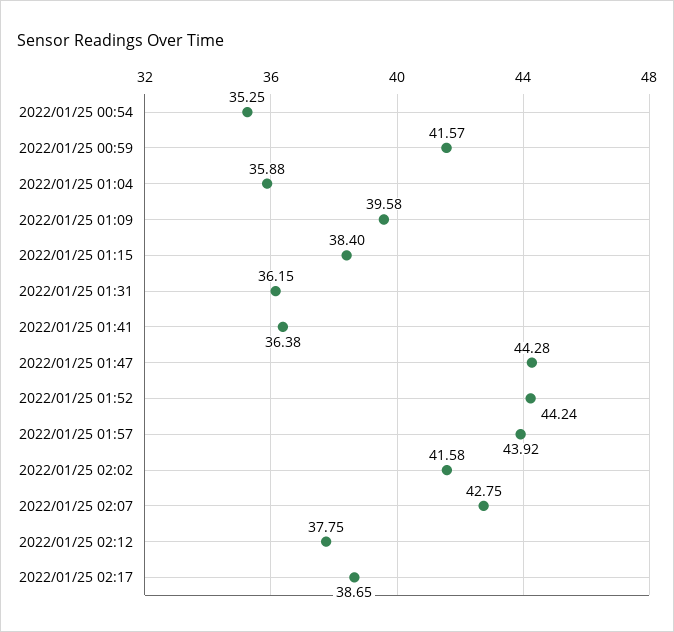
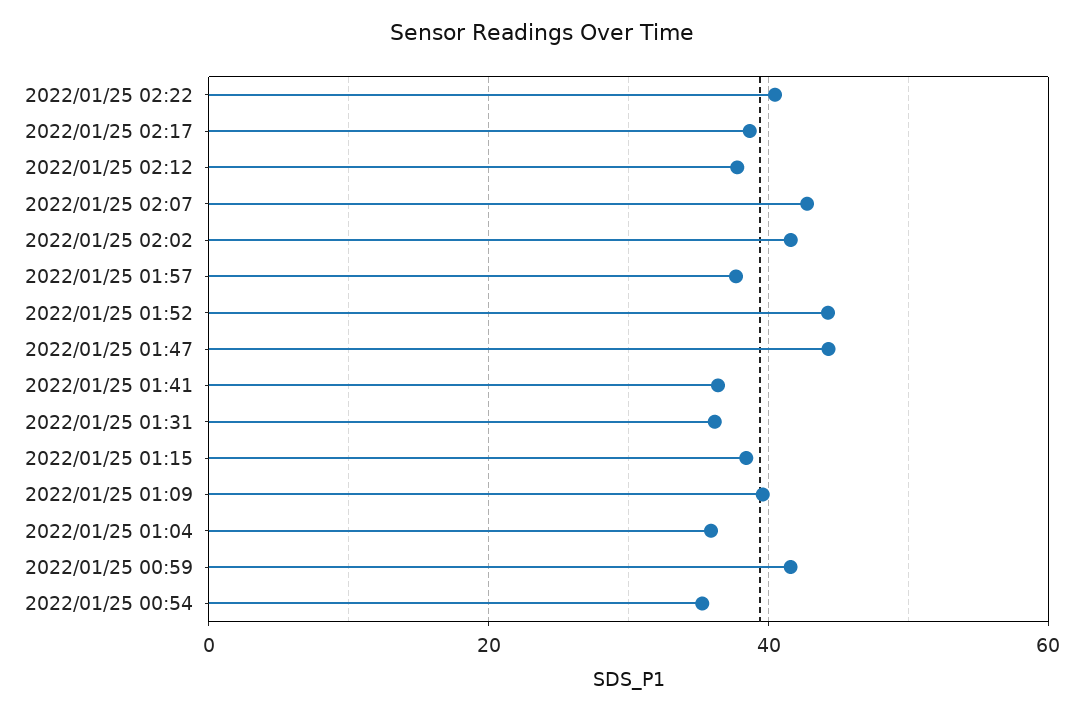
2022/01/25 01:57: 43.92 -> 38
2022/01/25 02:22: none -> 40

